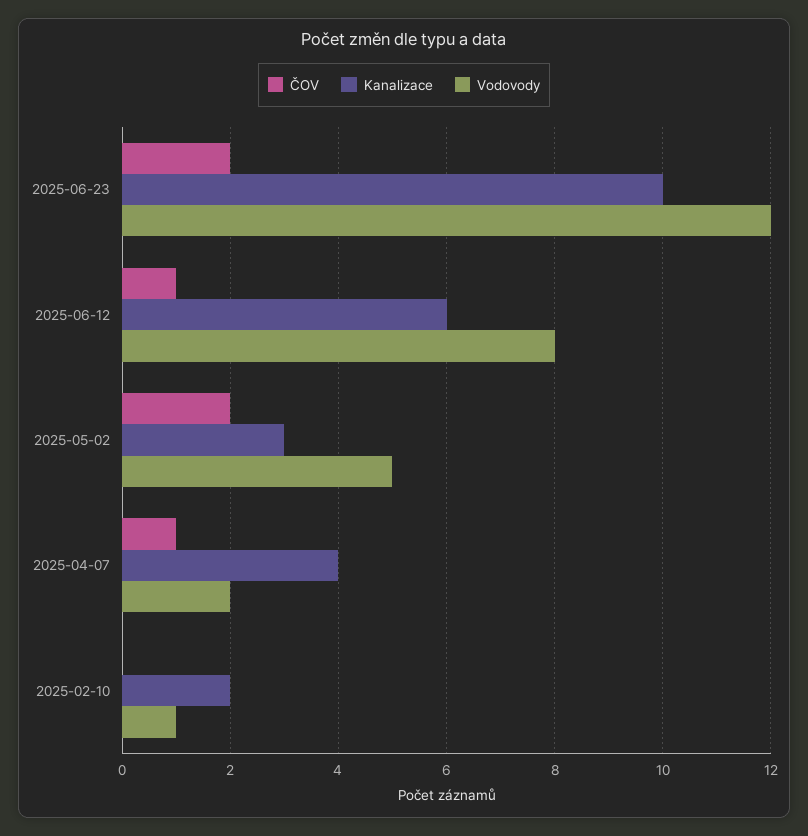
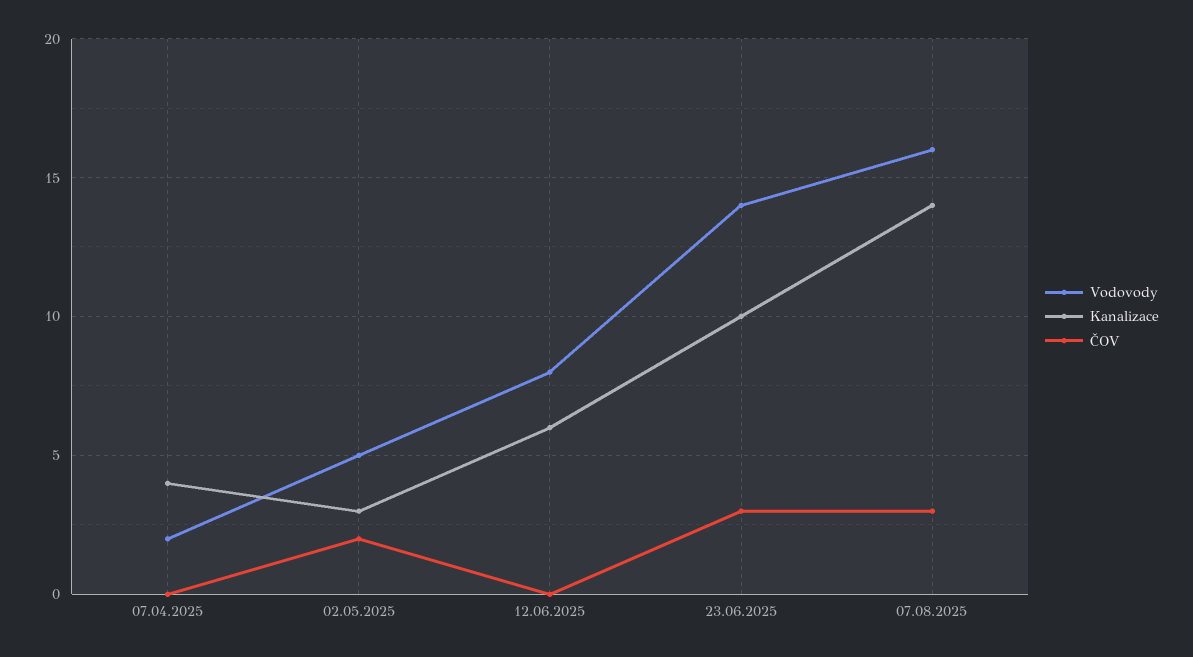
ČOV, 2025-06-23: 2 -> 3
Vodovody, 2025-06-23: 12 -> 14
ČOV, 2025-06-12: 1 -> 0
ČOV, 2025-04-07: 1 -> 0
ČOV, 2025-02-10: 0 -> none
Kanalizace, 2025-02-10: 2 -> none
Vodovody, 2025-02-10: 1 -> none
Vodovody, 07.08.2025: none -> 16
Kanalizace, 07.08.2025: none -> 14
ČOV, 07.08.2025: none -> 3

